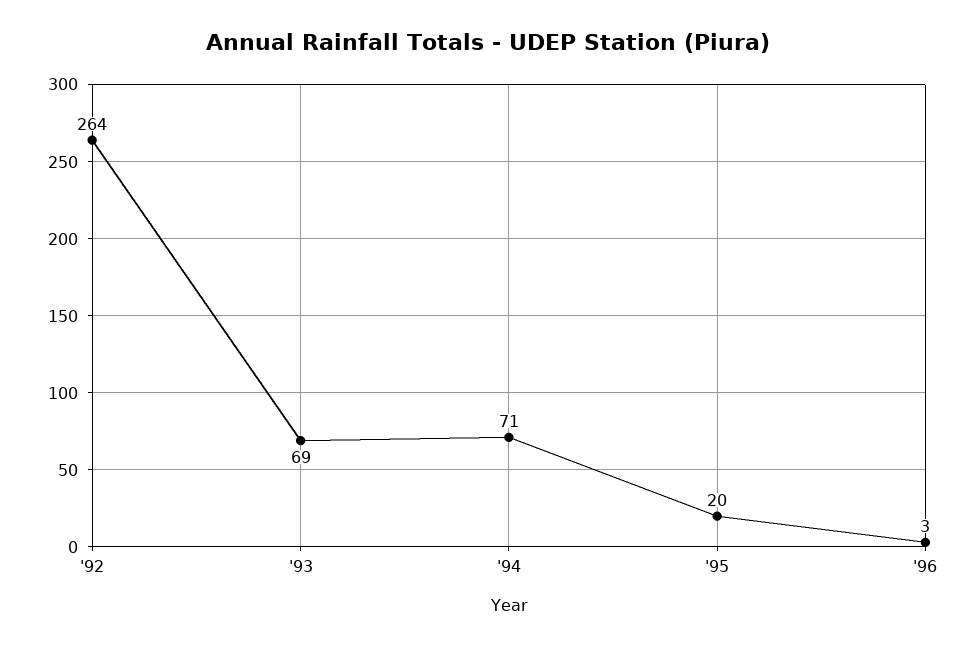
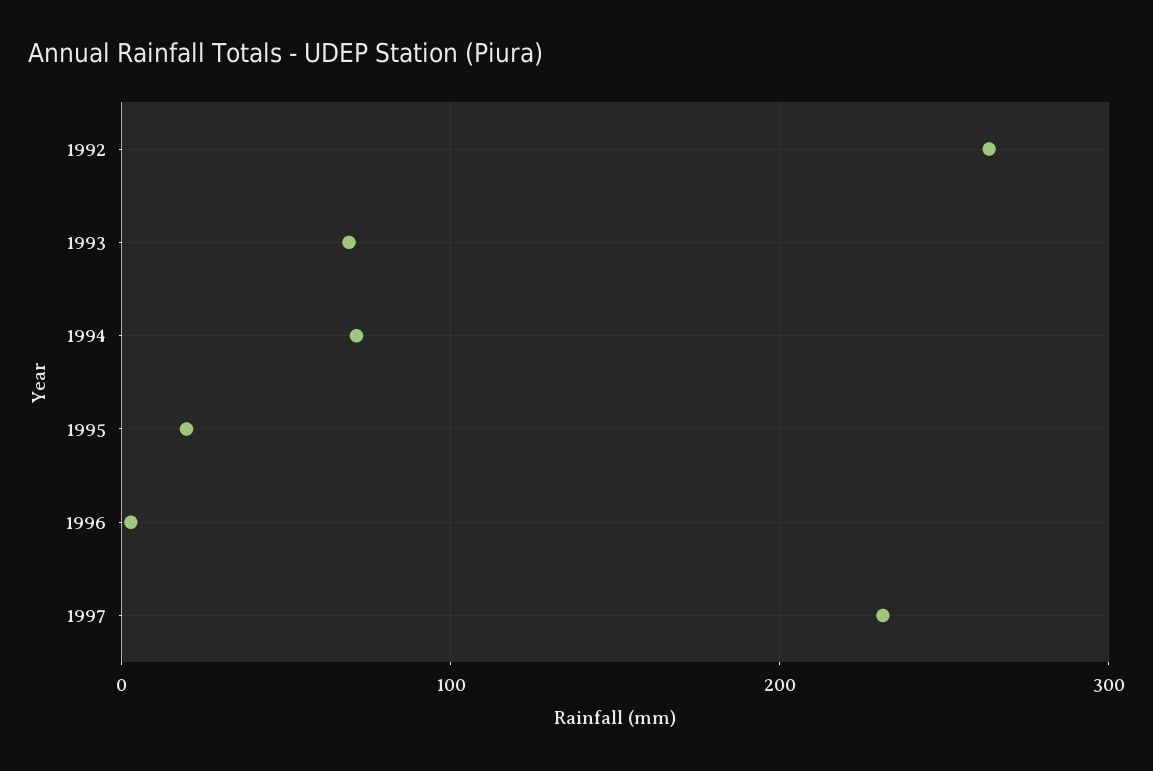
1997: none -> 230

